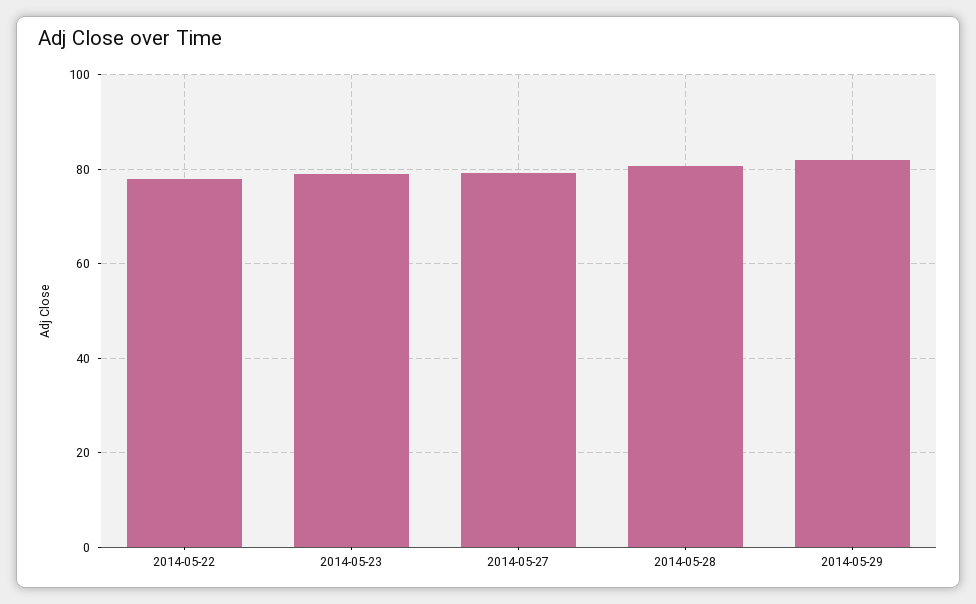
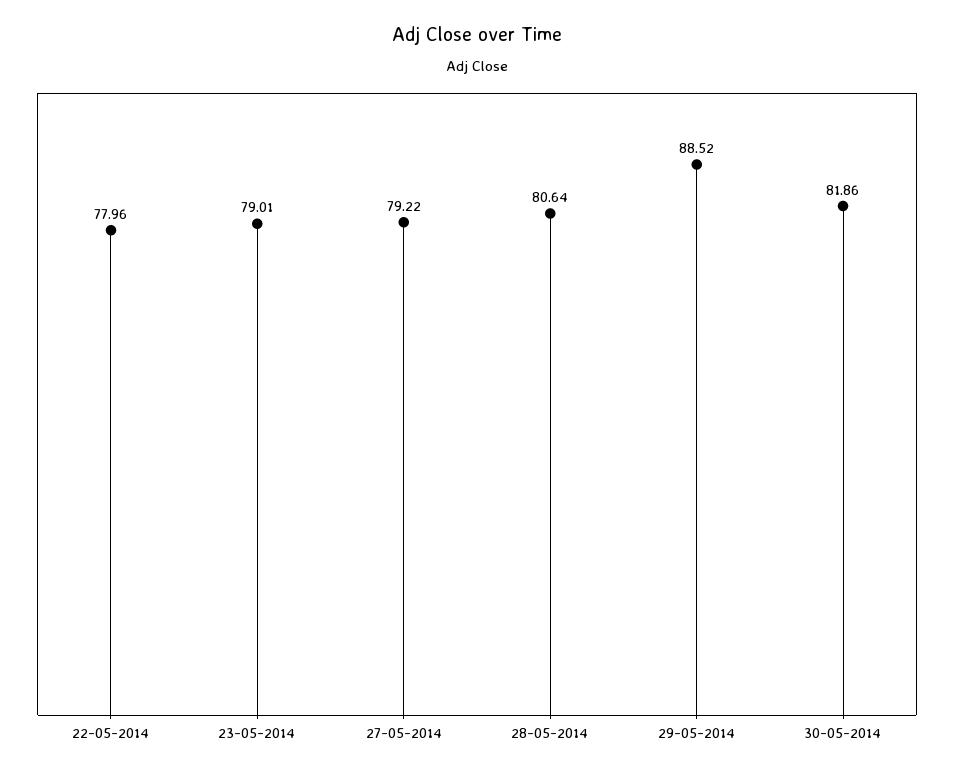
2014-05-29: 82 -> 88.52
30-05-2014: none -> 81.86

